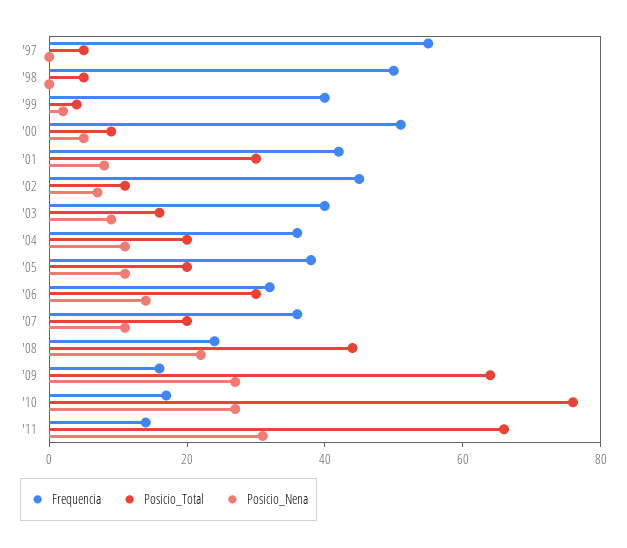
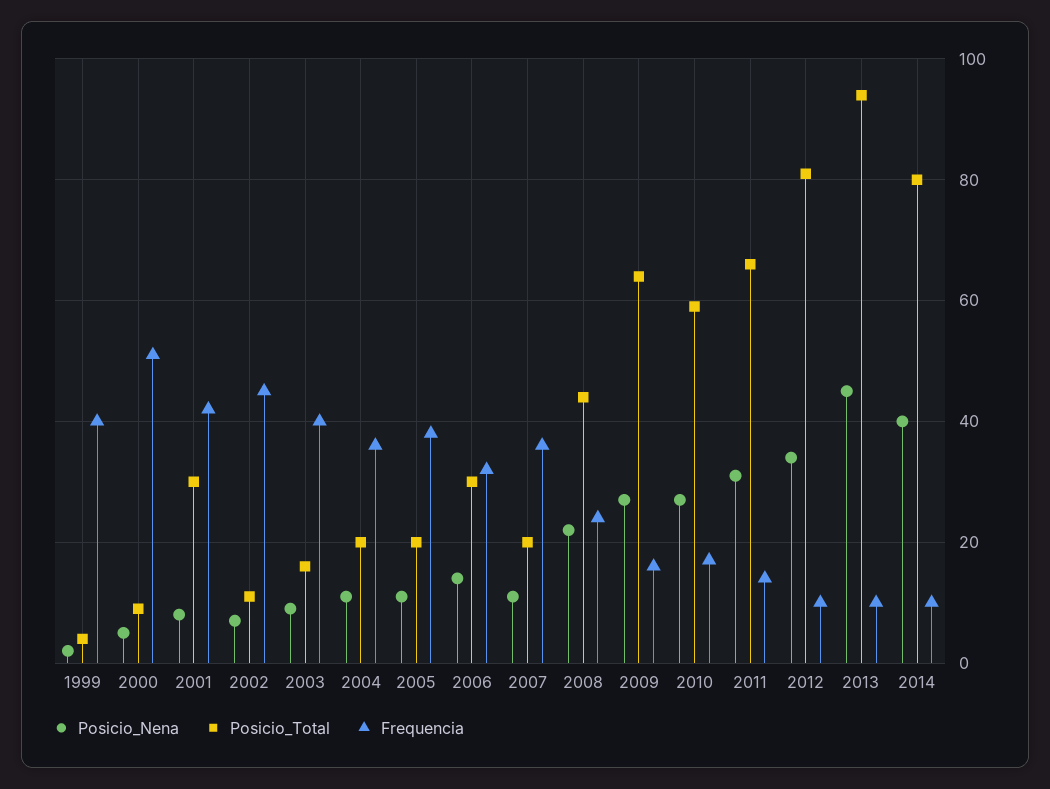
Frequencia, '97: 55 -> none
Posicio_Total, '97: 5 -> none
Posicio_Nena, '97: 0 -> none
Frequencia, '98: 50 -> none
Posicio_Total, '98: 5 -> none
Posicio_Nena, '98: 0 -> none
Posicio_Total, '10: 75 -> 60
Posicio_Nena, 2012: none -> 35
Posicio_Total, 2012: none -> 80
Frequencia, 2012: none -> 10
Posicio_Nena, 2013: none -> 45
Posicio_Total, 2013: none -> 95
Frequencia, 2013: none -> 10
Posicio_Nena, 2014: none -> 40
Posicio_Total, 2014: none -> 80
Frequencia, 2014: none -> 10

